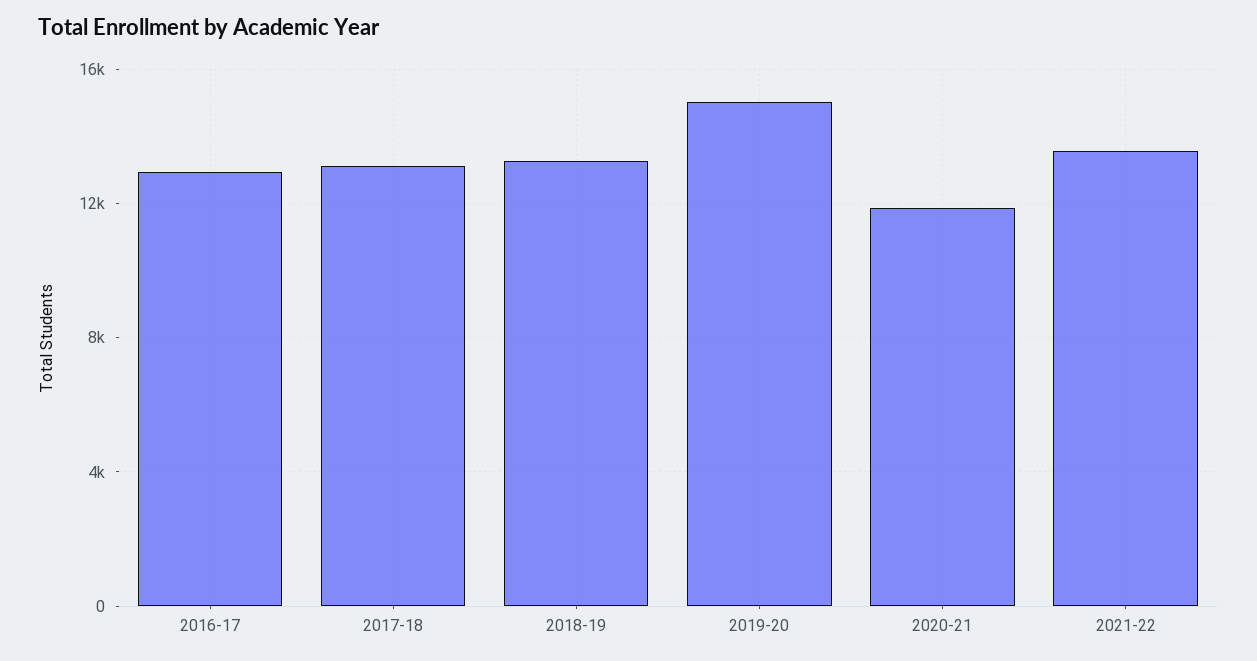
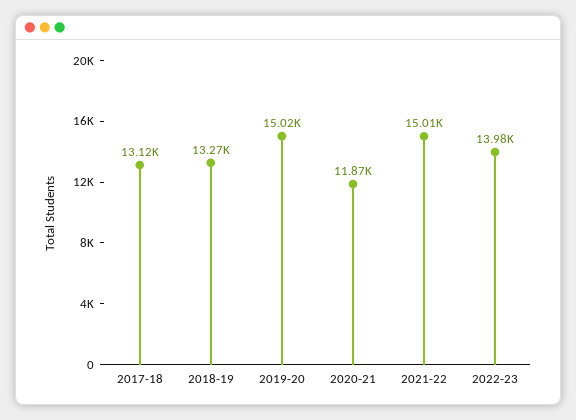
2016-17: 13000 -> none
2021-22: 13500 -> 15010
2022-23: none -> 13980

